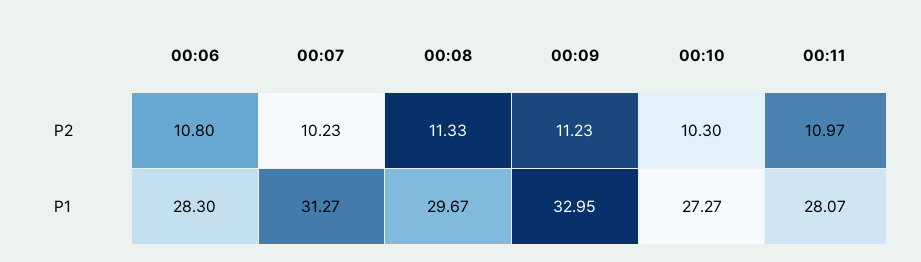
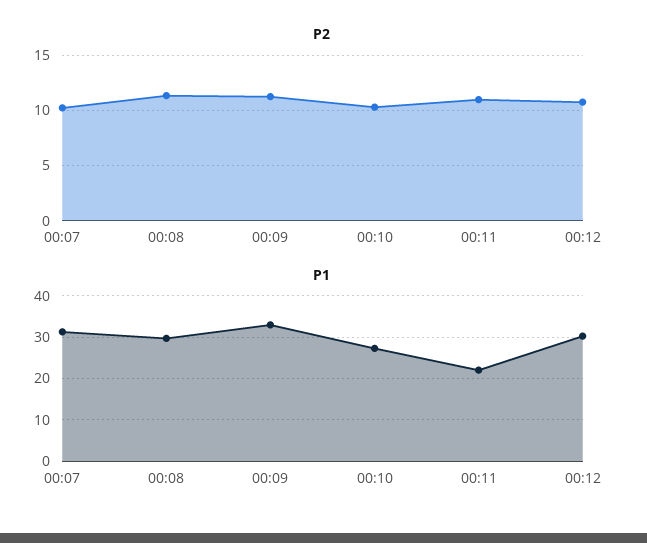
P2, 00:06: 10.8 -> none
P1, 00:06: 28.3 -> none
P1, 00:11: 28.07 -> 22
P2, 00:12: none -> 11
P1, 00:12: none -> 30

